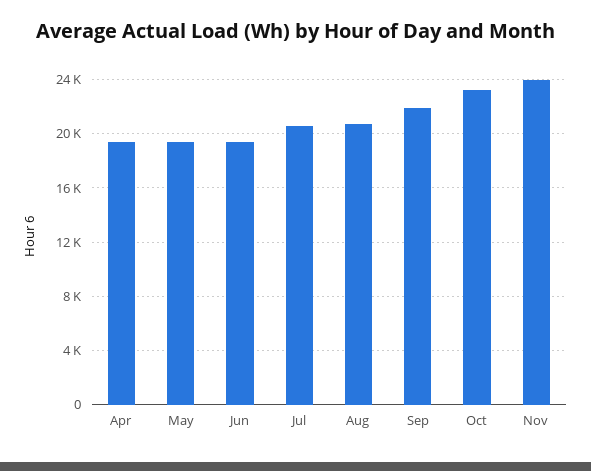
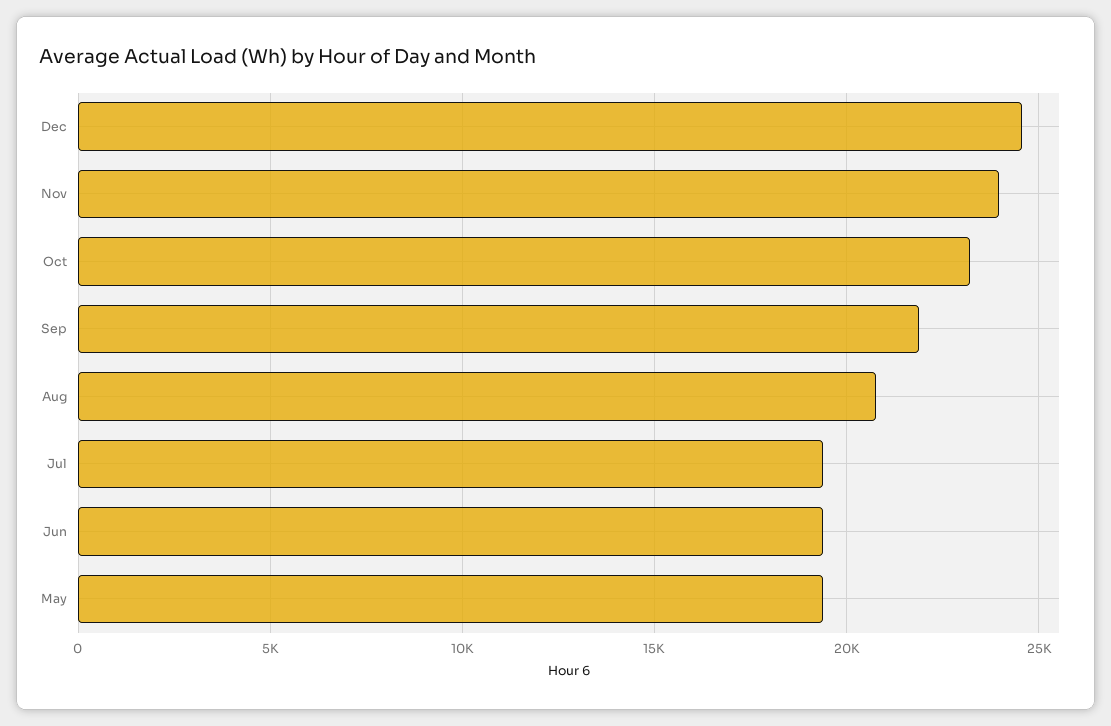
Apr: 19500 -> none
Jul: 20500 -> 19500
Dec: none -> 24500

